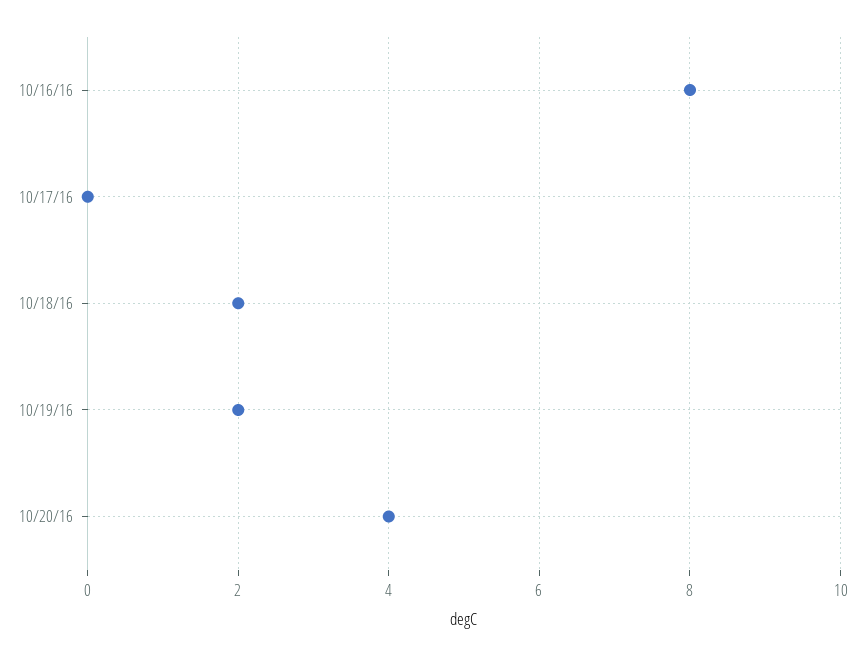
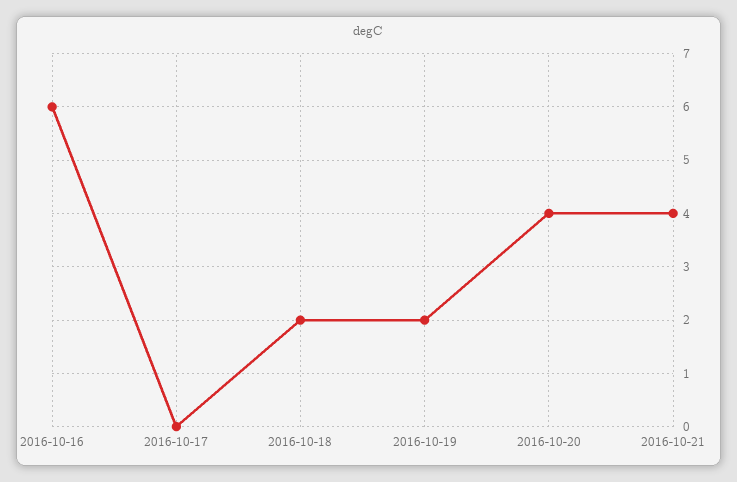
10/16/16: 8 -> 6
2016-10-21: none -> 4

